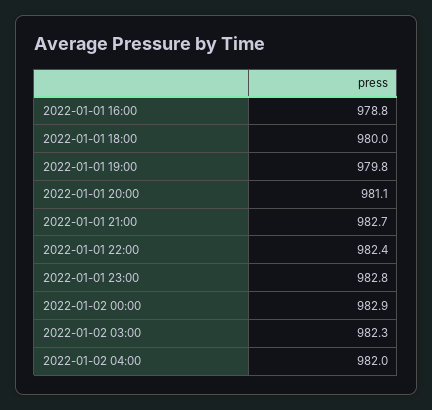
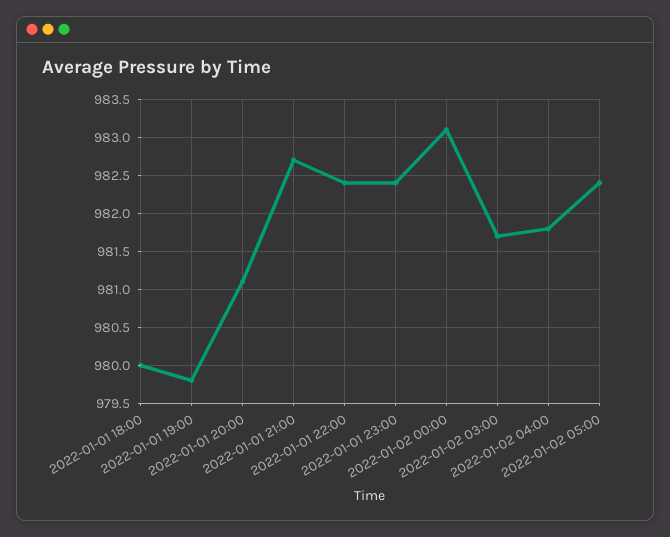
2022-01-01 16:00: 978.8 -> none
2022-01-01 23:00: 982.8 -> 982.4
2022-01-02 00:00: 982.9 -> 983.1
2022-01-02 03:00: 982.3 -> 981.7
2022-01-02 04:00: 982 -> 981.8
2022-01-02 05:00: none -> 982.4

